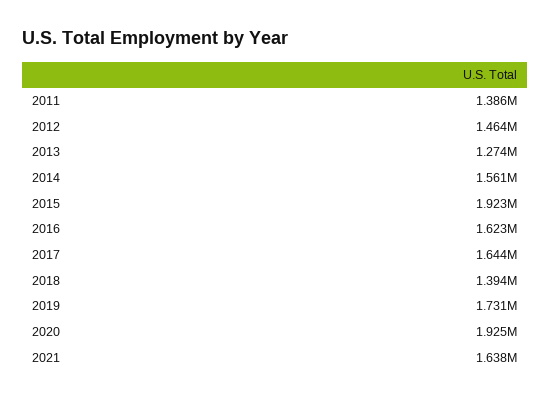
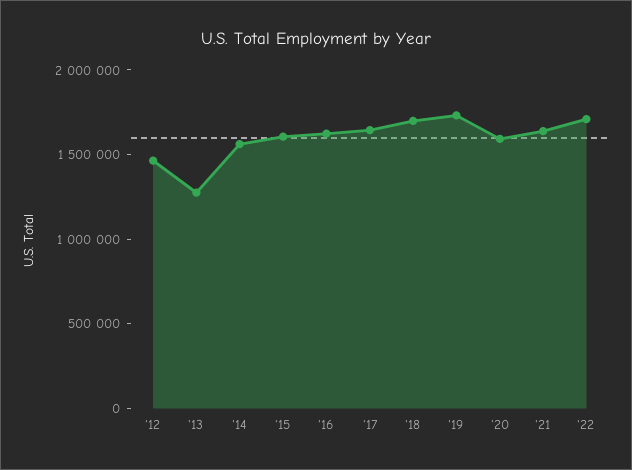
2011: 1386000 -> none
2015: 1923000 -> 1600000
2018: 1394000 -> 1700000
2020: 1925000 -> 1600000
'22: none -> 1700000

